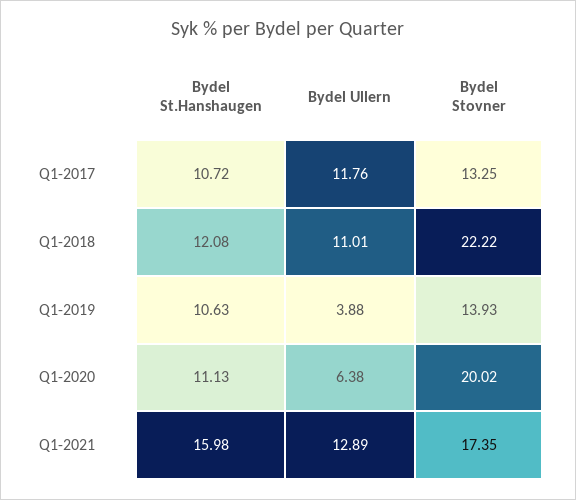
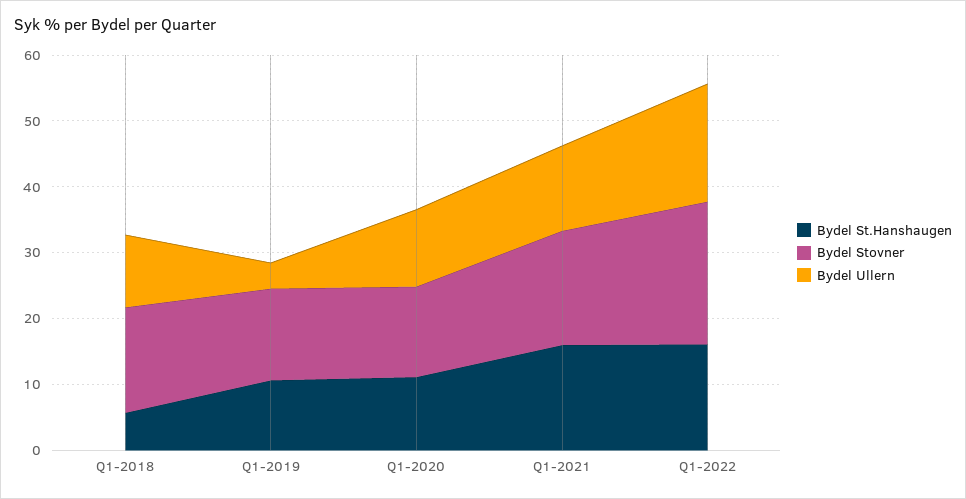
Bydel St.Hanshaugen, Q1-2017: 10.72 -> none
Bydel Ullern, Q1-2017: 11.76 -> none
Bydel Stovner, Q1-2017: 13.25 -> none
Bydel St.Hanshaugen, Q1-2018: 12.08 -> 6
Bydel Stovner, Q1-2018: 22.22 -> 16
Bydel Ullern, Q1-2020: 6.38 -> 12
Bydel Stovner, Q1-2020: 20.02 -> 14
Bydel St.Hanshaugen, Q1-2022: none -> 16
Bydel Stovner, Q1-2022: none -> 22
Bydel Ullern, Q1-2022: none -> 18

